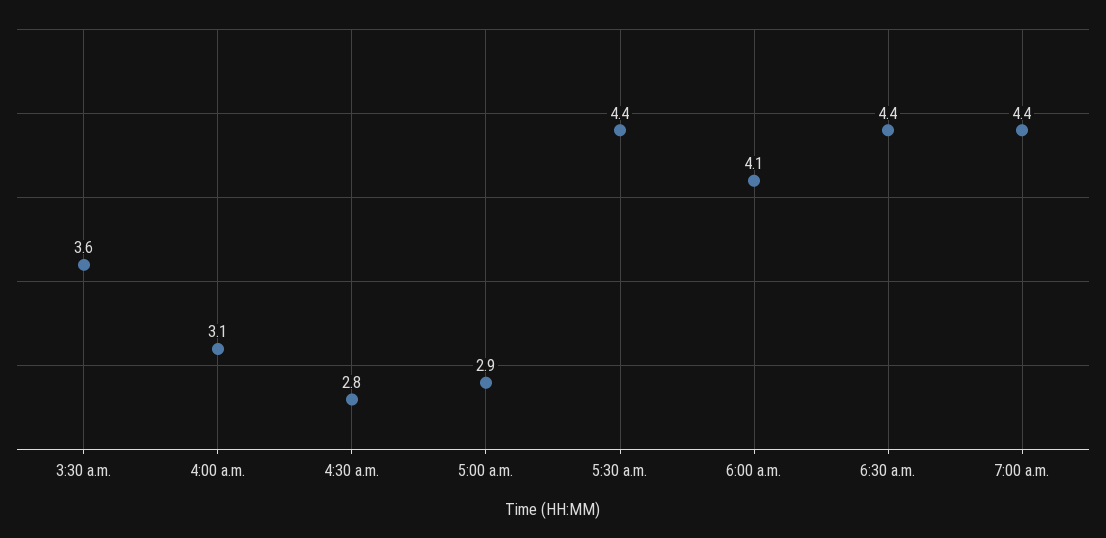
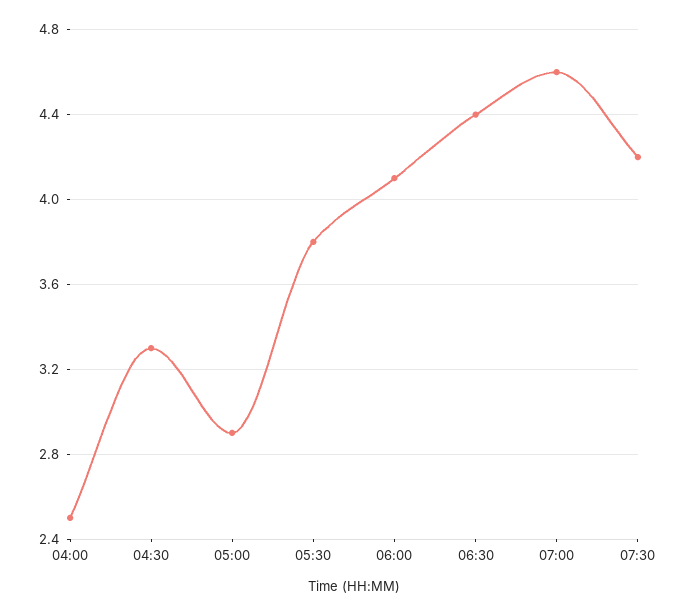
3:30 a.m.: 3.6 -> none
4:00 a.m.: 3.1 -> 2.5
4:30 a.m.: 2.8 -> 3.3
5:30 a.m.: 4.4 -> 3.8
7:00 a.m.: 4.4 -> 4.6
07:30: none -> 4.2

